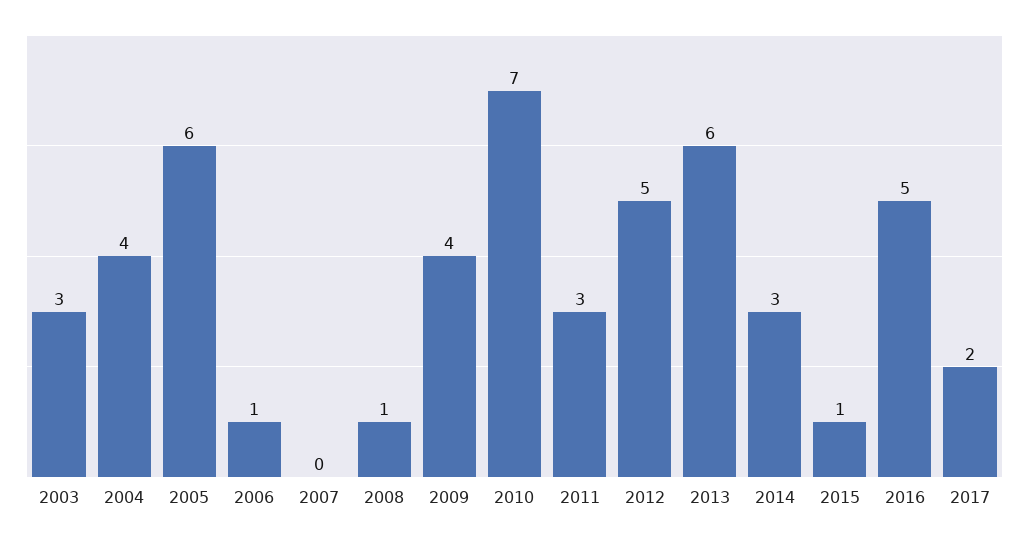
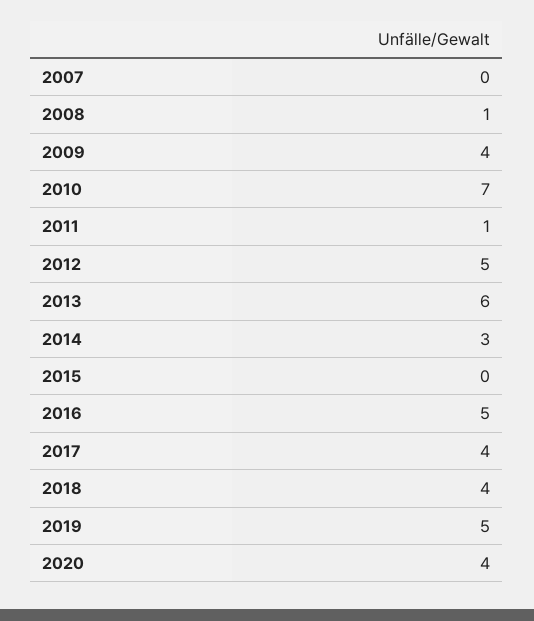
2003: 3 -> none
2004: 4 -> none
2005: 6 -> none
2006: 1 -> none
2011: 3 -> 1
2015: 1 -> 0
2017: 2 -> 4
2018: none -> 4
2019: none -> 5
2020: none -> 4

